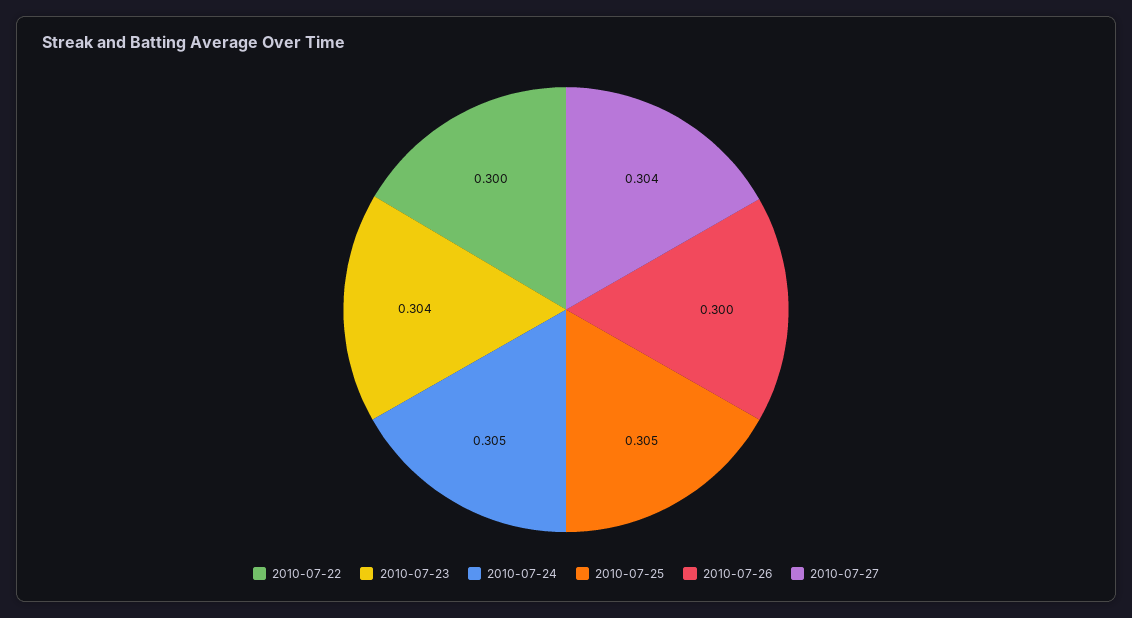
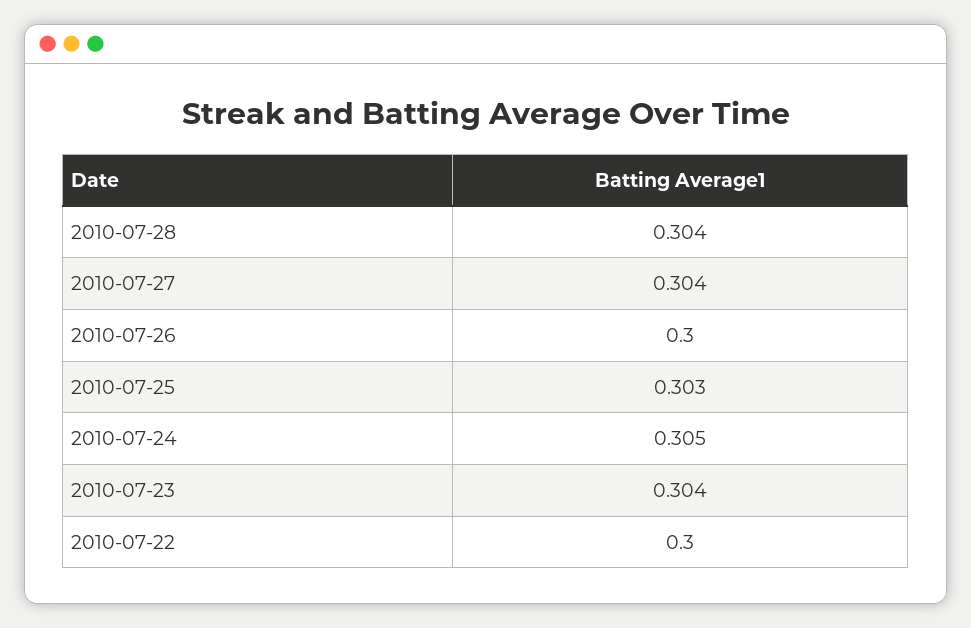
2010-07-25: 0.305 -> 0.303
2010-07-28: none -> 0.304

